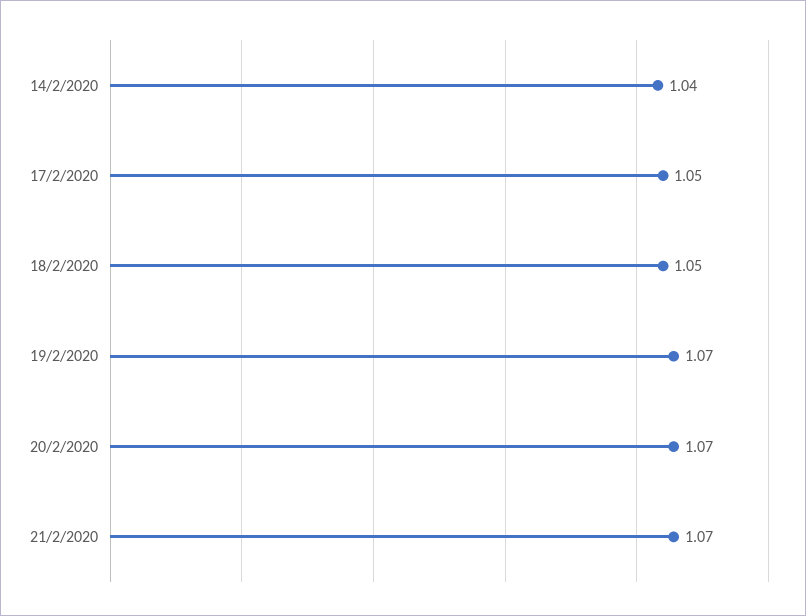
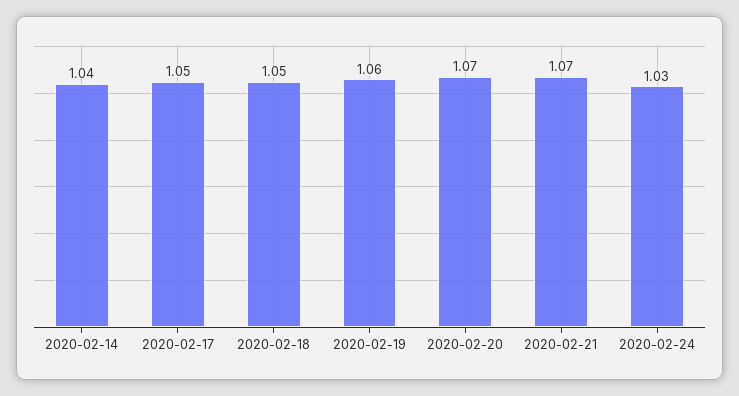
19/2/2020: 1.07 -> 1.06
2020-02-24: none -> 1.03

